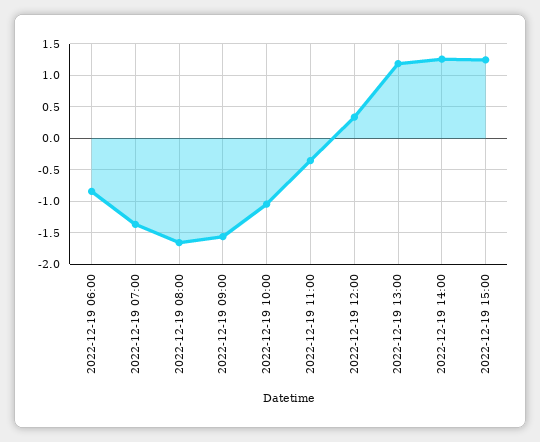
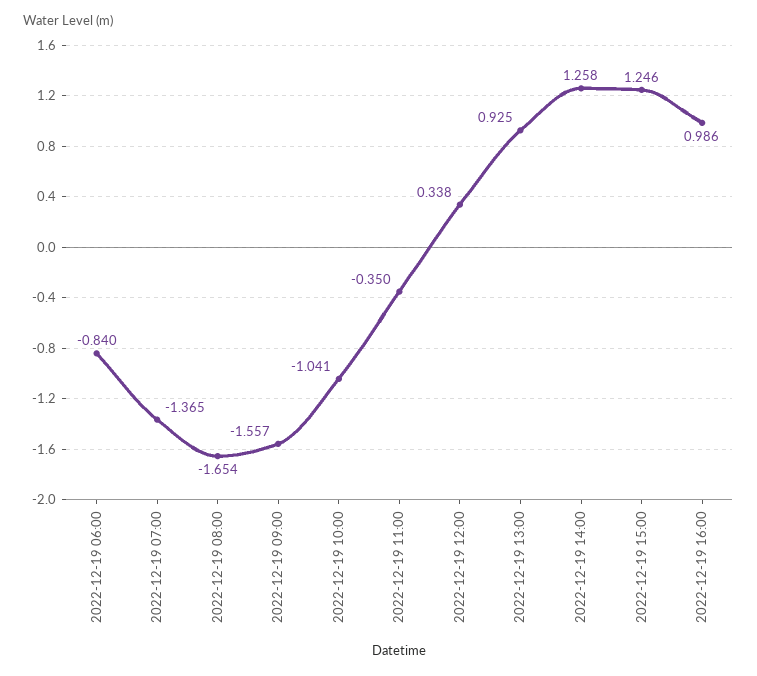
2022-12-19 13:00: 1.2 -> 0.925
2022-12-19 16:00: none -> 0.986

